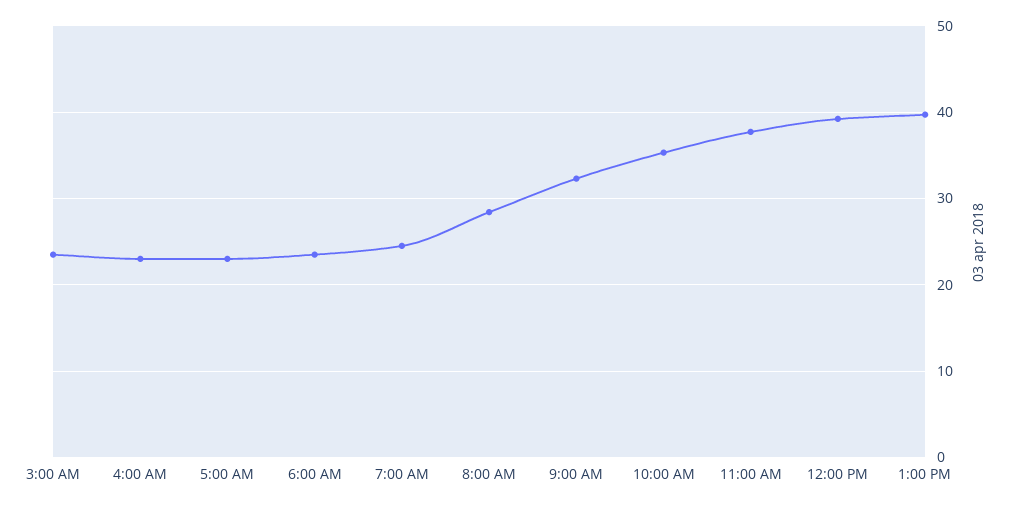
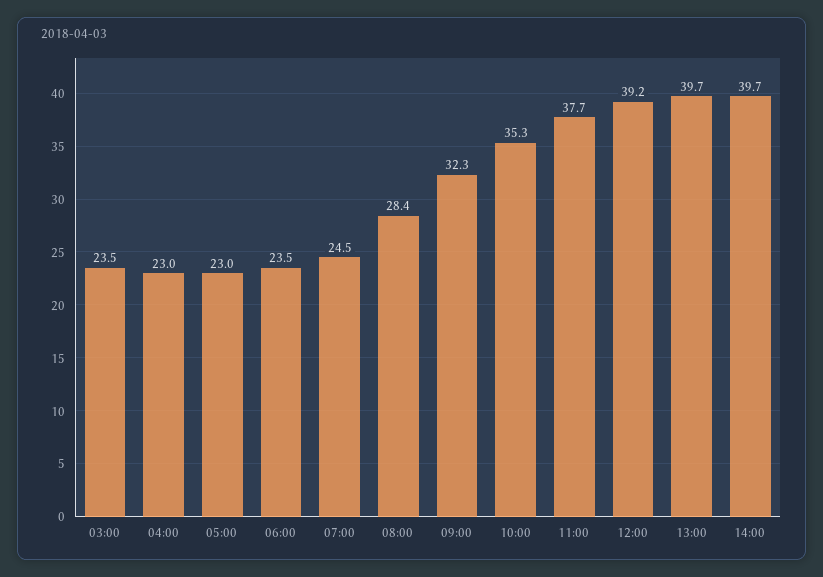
14:00: none -> 39.7

